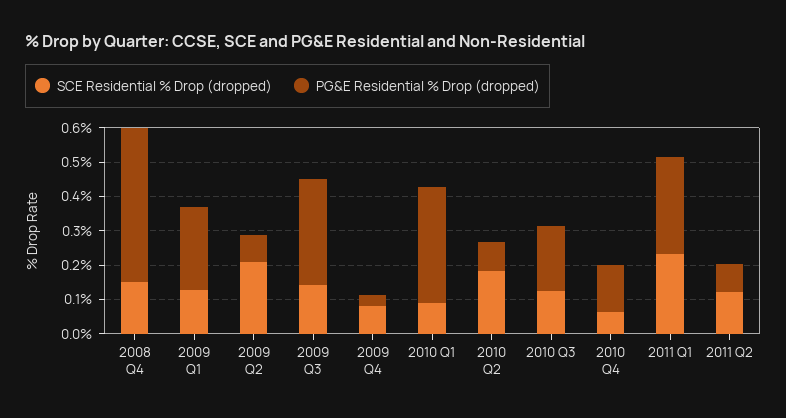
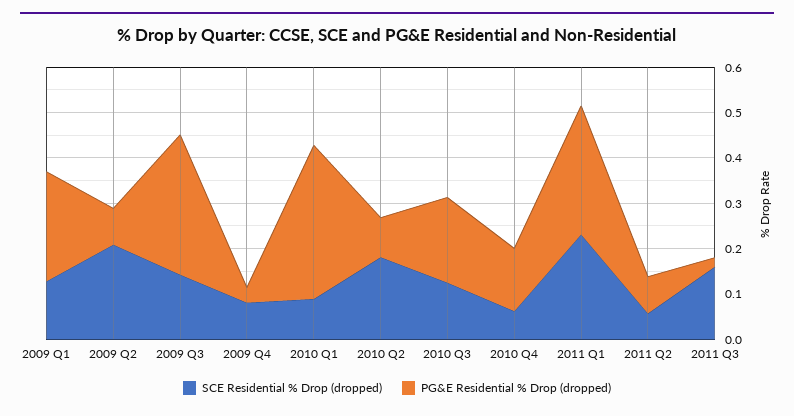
SCE Residential % Drop (dropped), 2008 Q4: 0.15 -> none
PG&E Residential % Drop (dropped), 2008 Q4: 0.45 -> none
SCE Residential % Drop (dropped), 2011 Q2: 0.125 -> 0.06
SCE Residential % Drop (dropped), 2011 Q3: none -> 0.16
PG&E Residential % Drop (dropped), 2011 Q3: none -> 0.02

